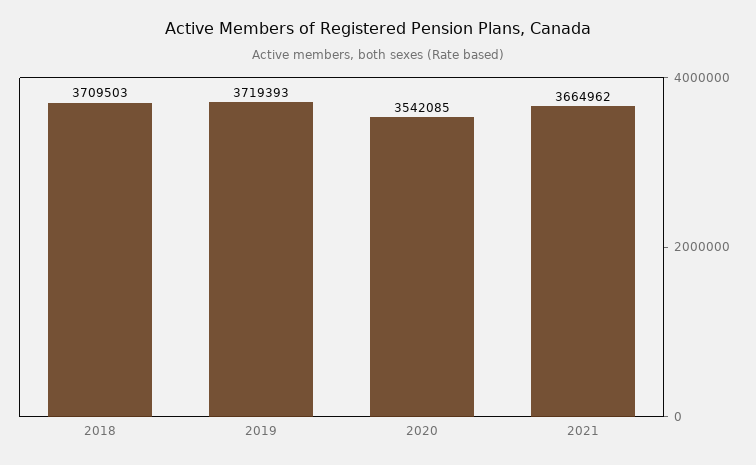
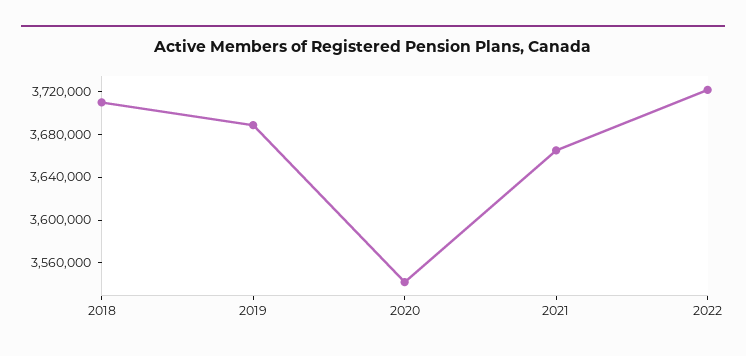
2019: 3719393 -> 3690000
2022: none -> 3720000

